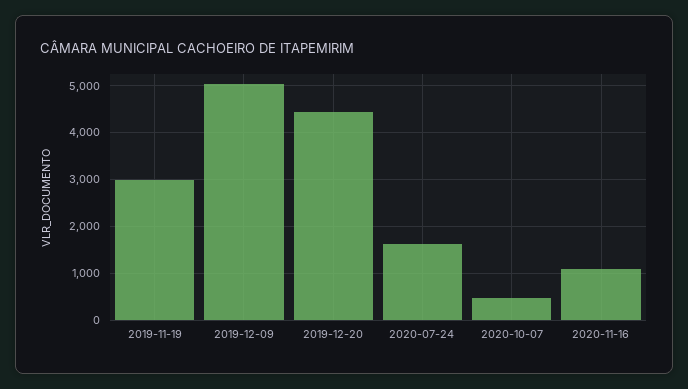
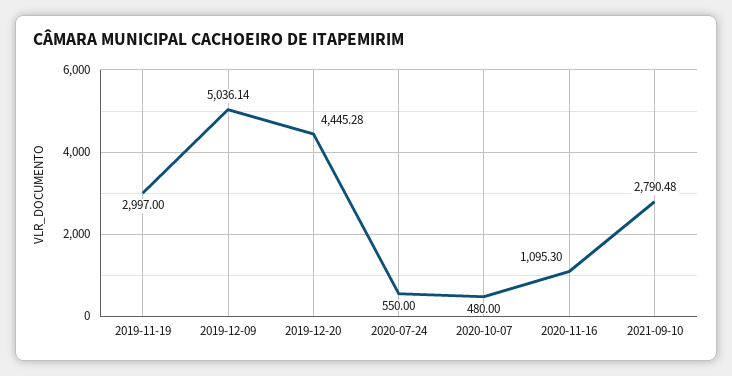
2020-07-24: 1600 -> 550
2021-09-10: none -> 2790.48

